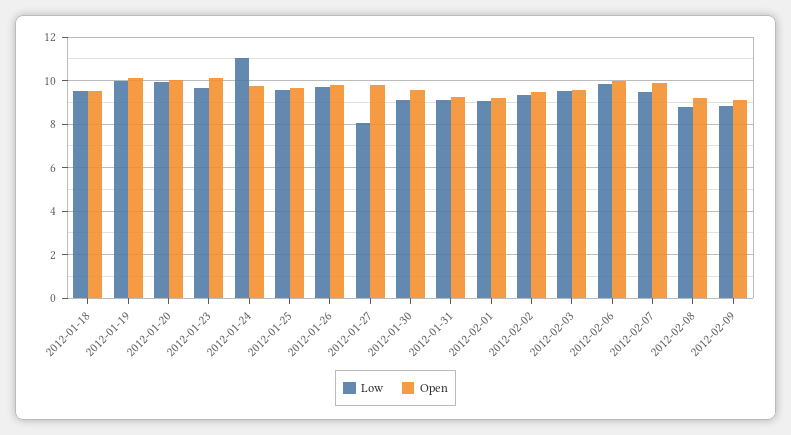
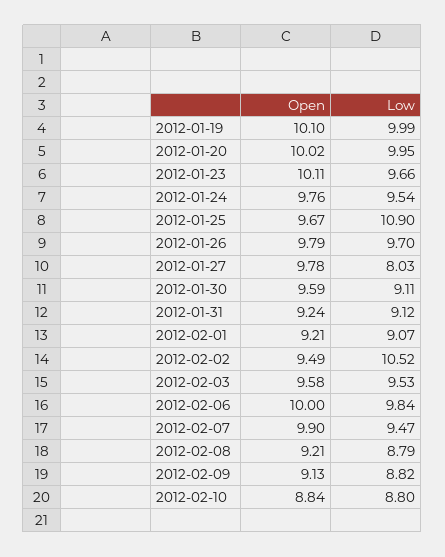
Low, 2012-01-18: 9.5 -> none
Open, 2012-01-18: 9.5 -> none
Low, 2012-01-24: 11 -> 9.54
Low, 2012-01-25: 9.5 -> 10.9
Low, 2012-02-02: 9.5 -> 10.52
Open, 2012-02-10: none -> 8.84
Low, 2012-02-10: none -> 8.8

